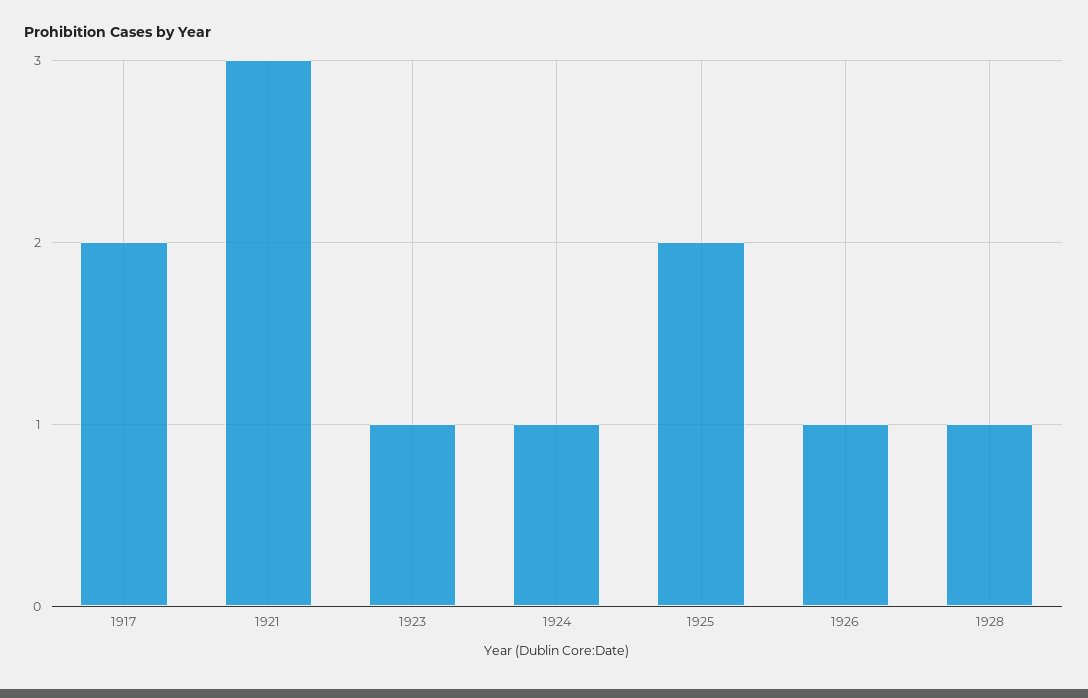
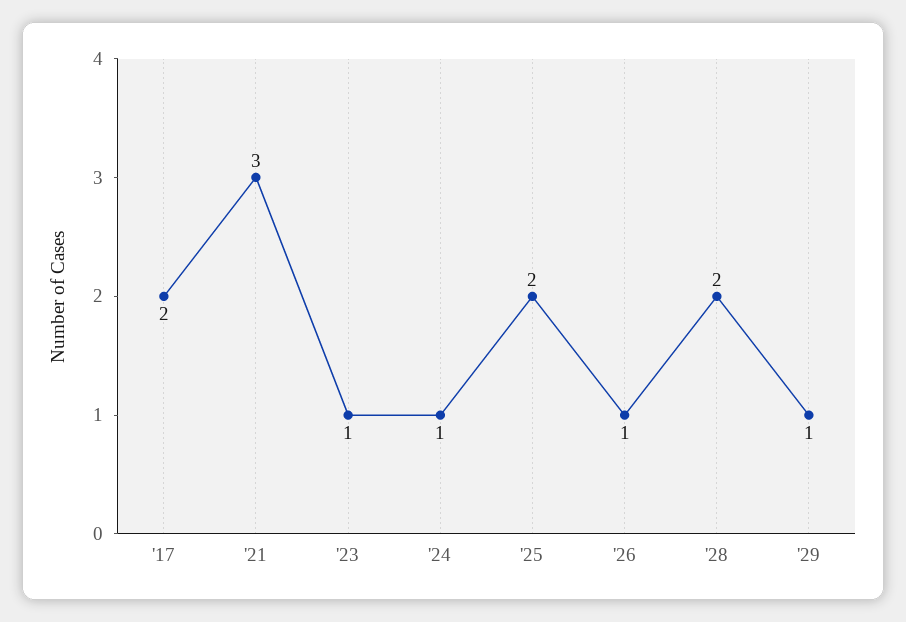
1928: 1 -> 2
'29: none -> 1

